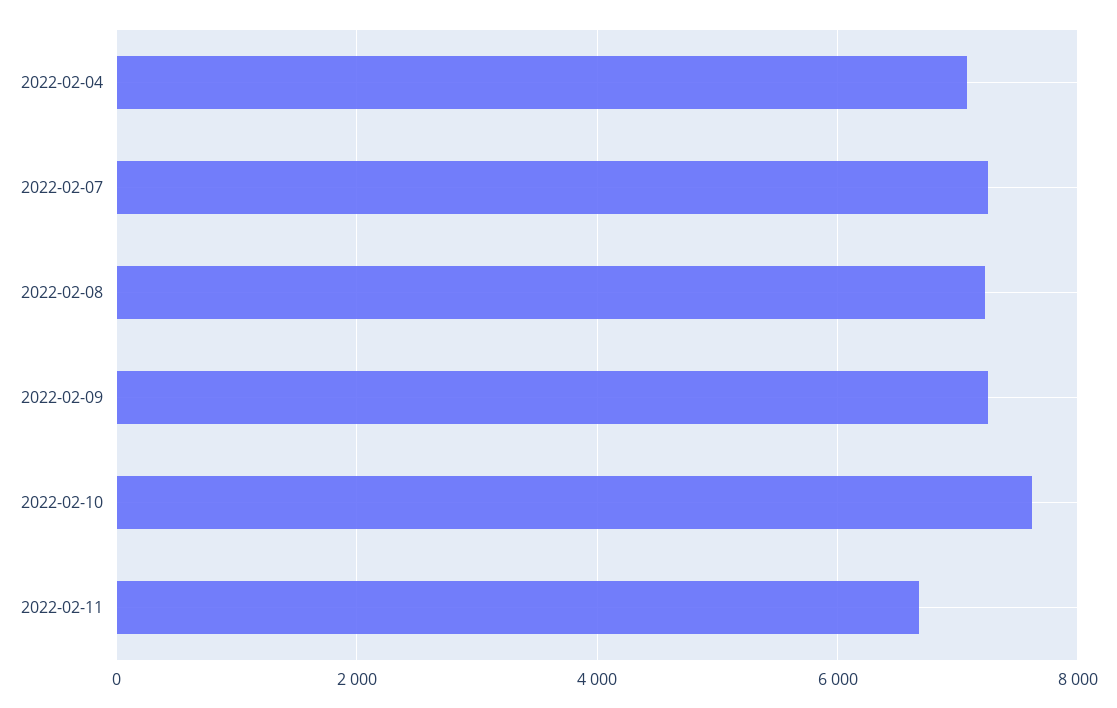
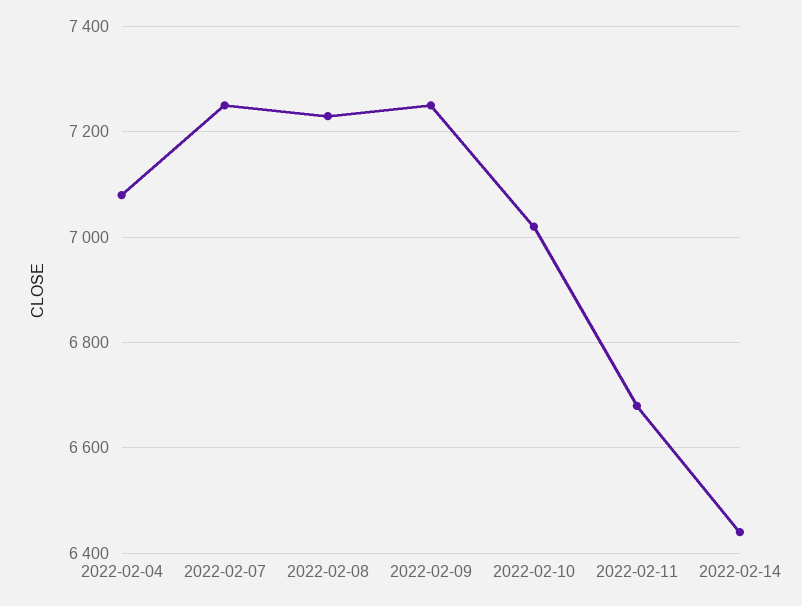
2022-02-10: 7600 -> 7020
2022-02-14: none -> 6440

